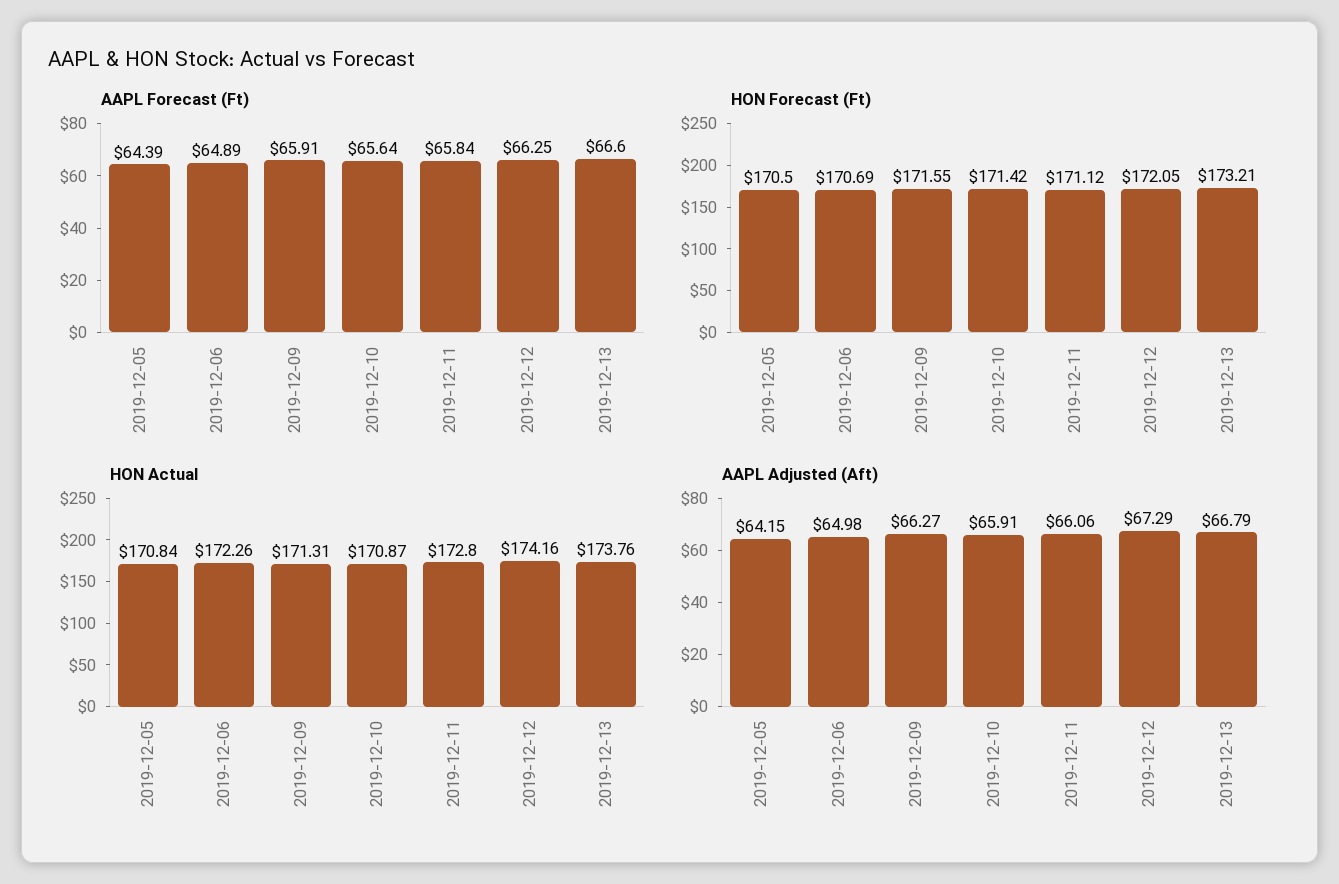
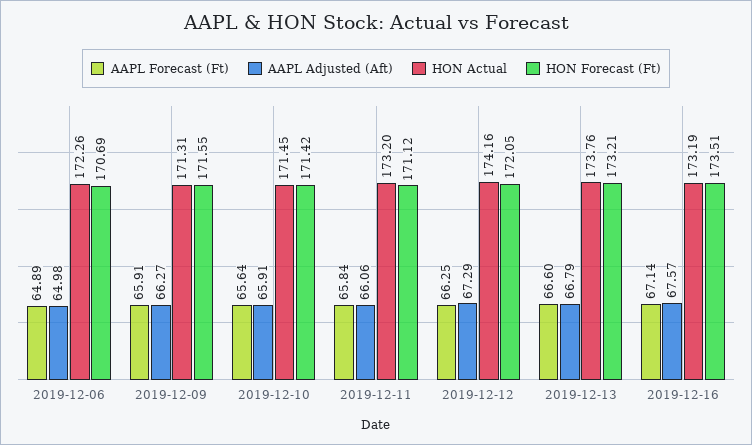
AAPL Forecast (Ft), 2019-12-05: 64.39 -> none
HON Forecast (Ft), 2019-12-05: 170.5 -> none
HON Actual, 2019-12-05: 170.84 -> none
HON Actual, 2019-12-10: 170.87 -> 171.45
HON Actual, 2019-12-11: 172.8 -> 173.2
AAPL Adjusted (Aft), 2019-12-05: 64.15 -> none
AAPL Forecast (Ft), 2019-12-16: none -> 67.14
AAPL Adjusted (Aft), 2019-12-16: none -> 67.57
HON Actual, 2019-12-16: none -> 173.19
HON Forecast (Ft), 2019-12-16: none -> 173.51

